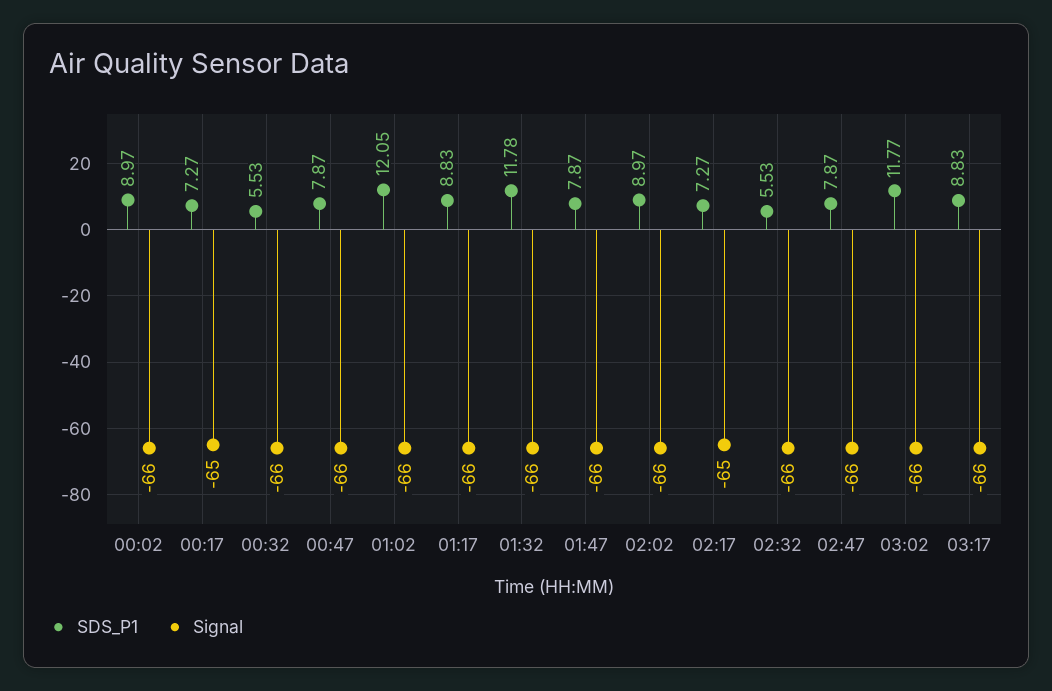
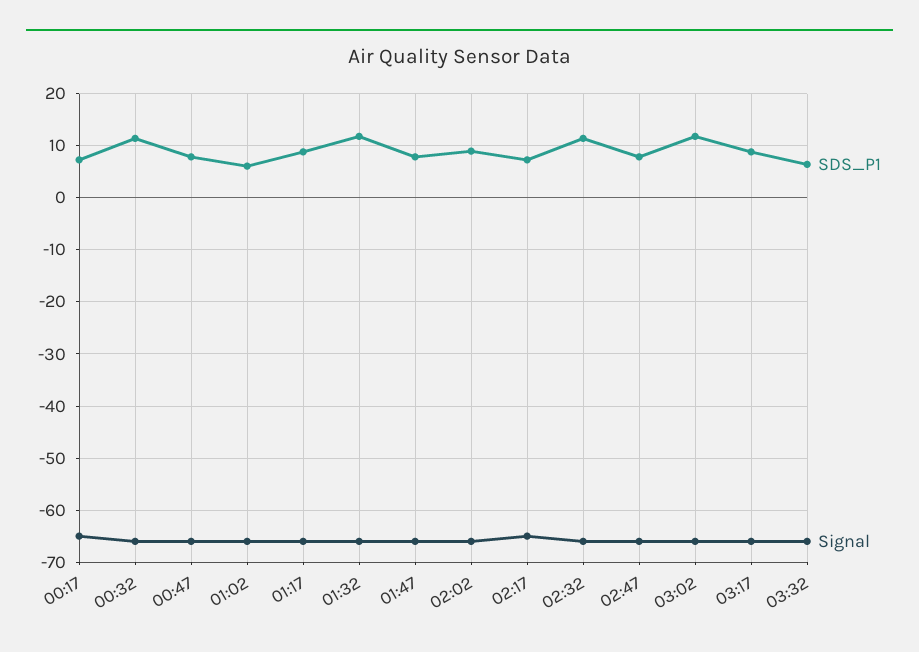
SDS_P1, 00:02: 8.97 -> none
Signal, 00:02: -66 -> none
SDS_P1, 00:32: 5.53 -> 12
SDS_P1, 01:02: 12.05 -> 6
SDS_P1, 02:32: 5.53 -> 12
SDS_P1, 03:32: none -> 6
Signal, 03:32: none -> -66

